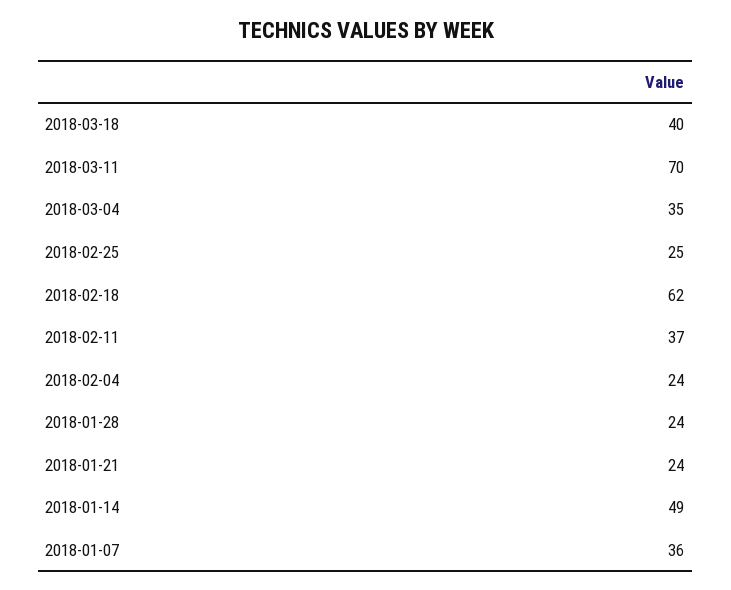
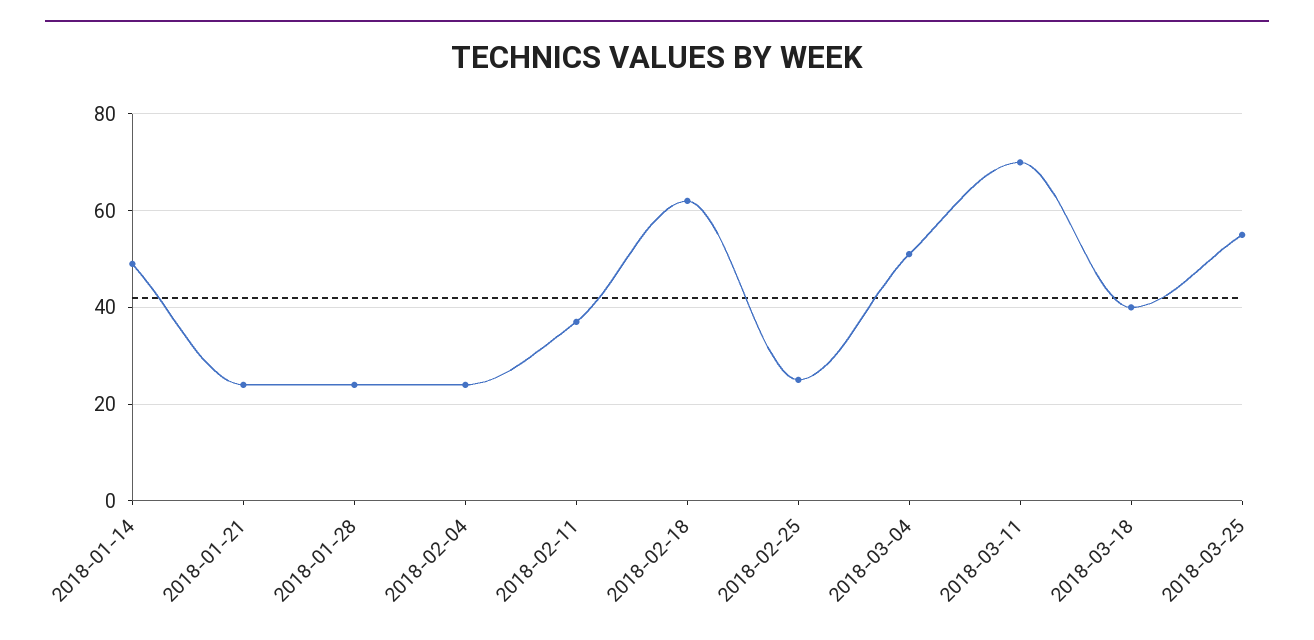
2018-03-04: 35 -> 50
2018-01-07: 36 -> none
2018-03-25: none -> 55

